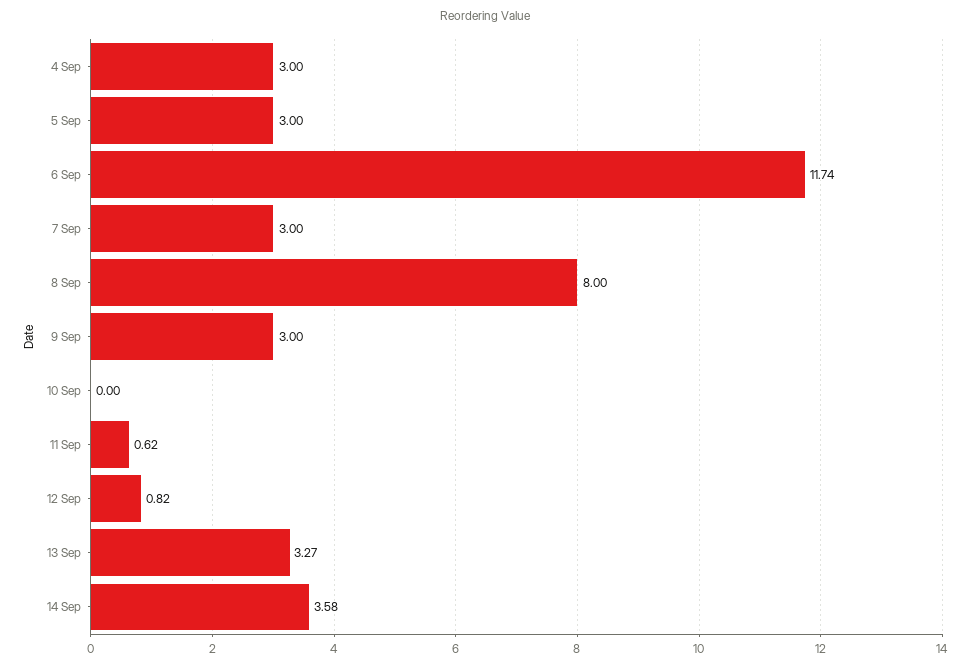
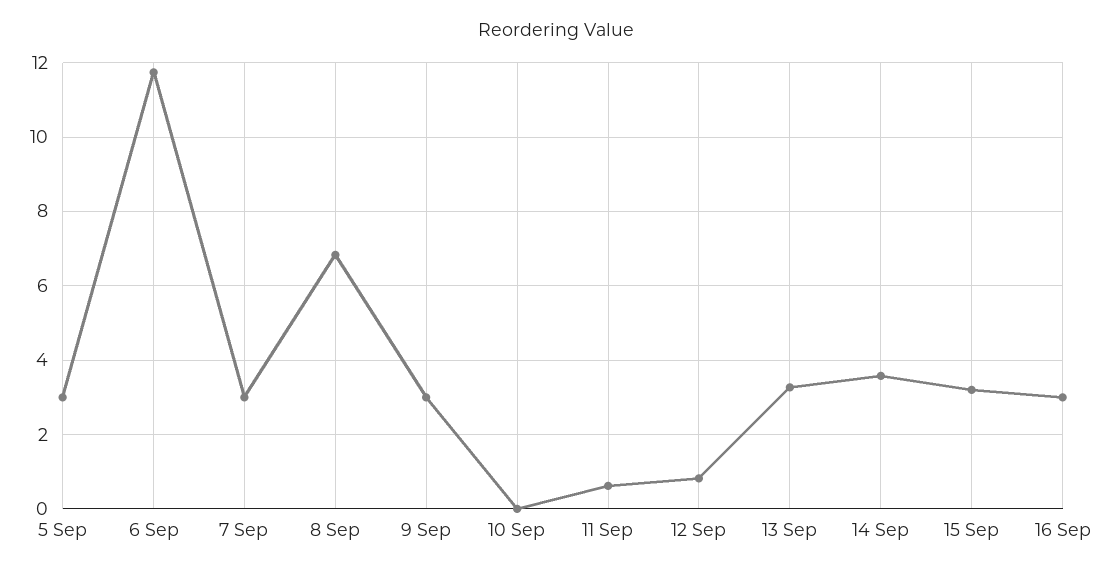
4 Sep: 3 -> none
8 Sep: 8 -> 6.8
15 Sep: none -> 3.2
16 Sep: none -> 3

